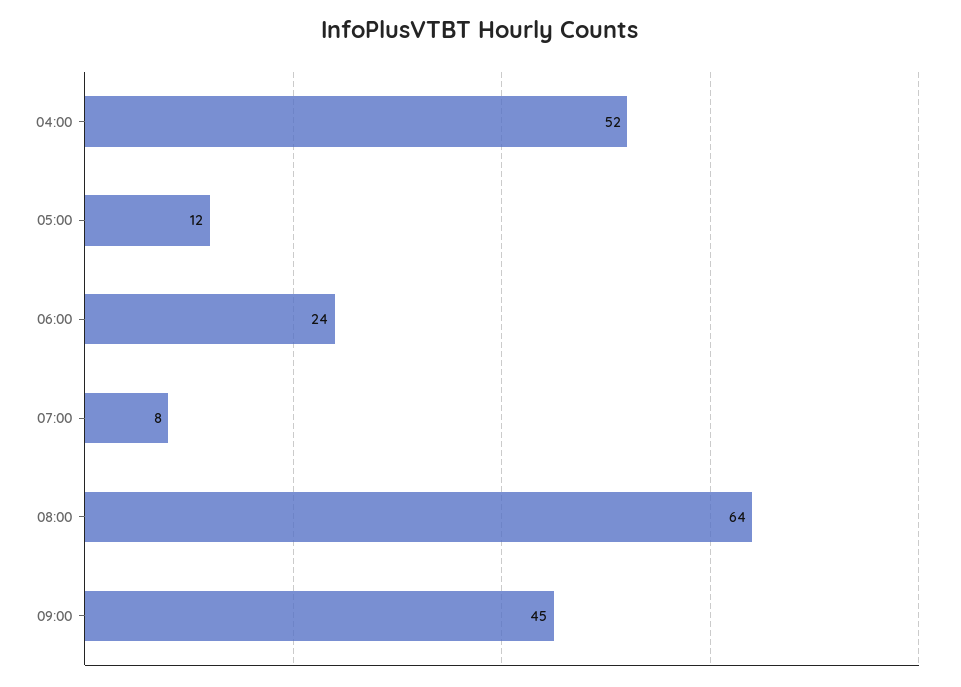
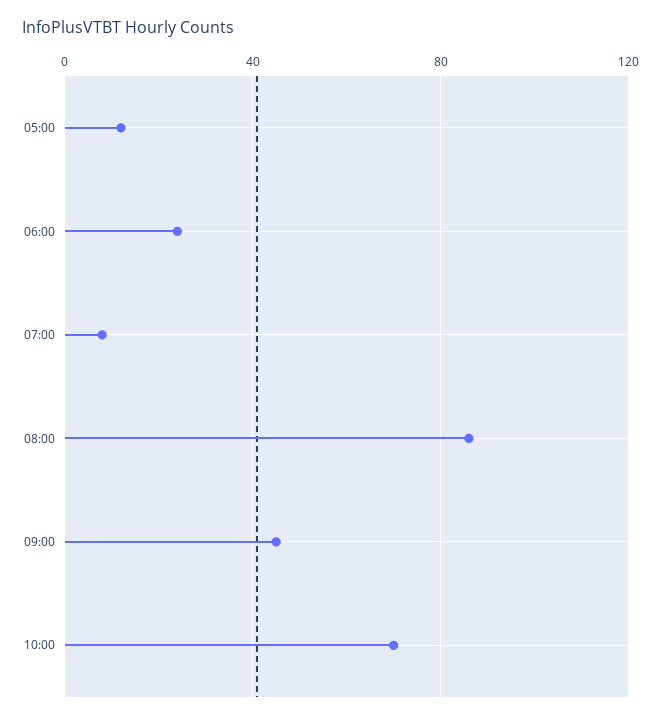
04:00: 52 -> none
08:00: 64 -> 85
10:00: none -> 70

